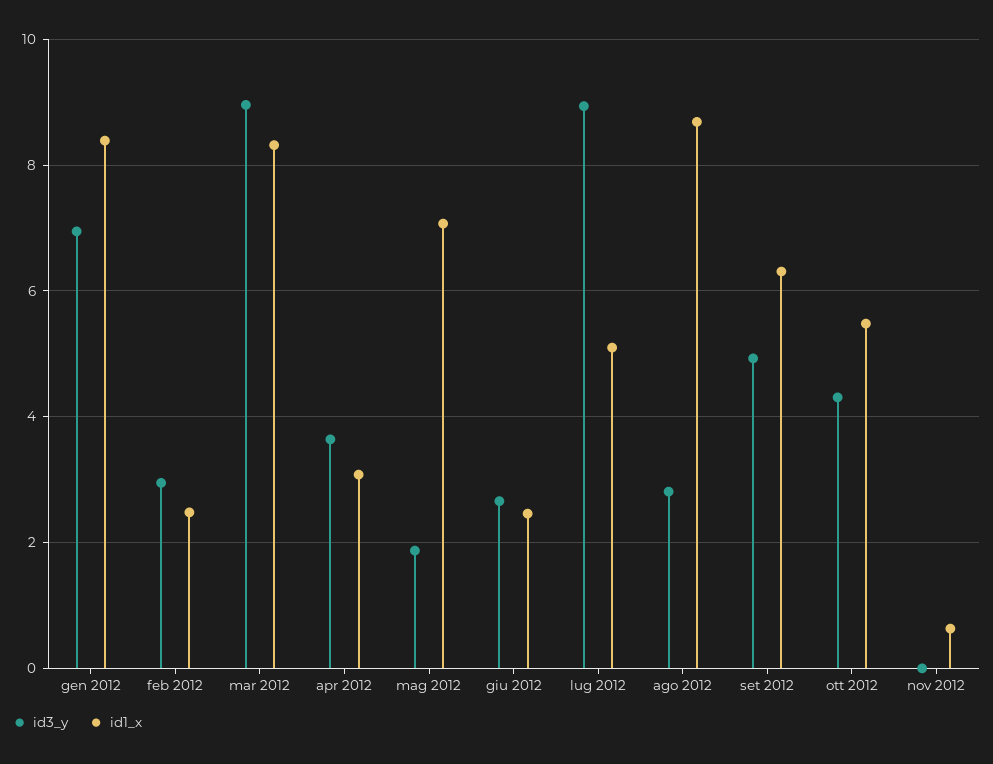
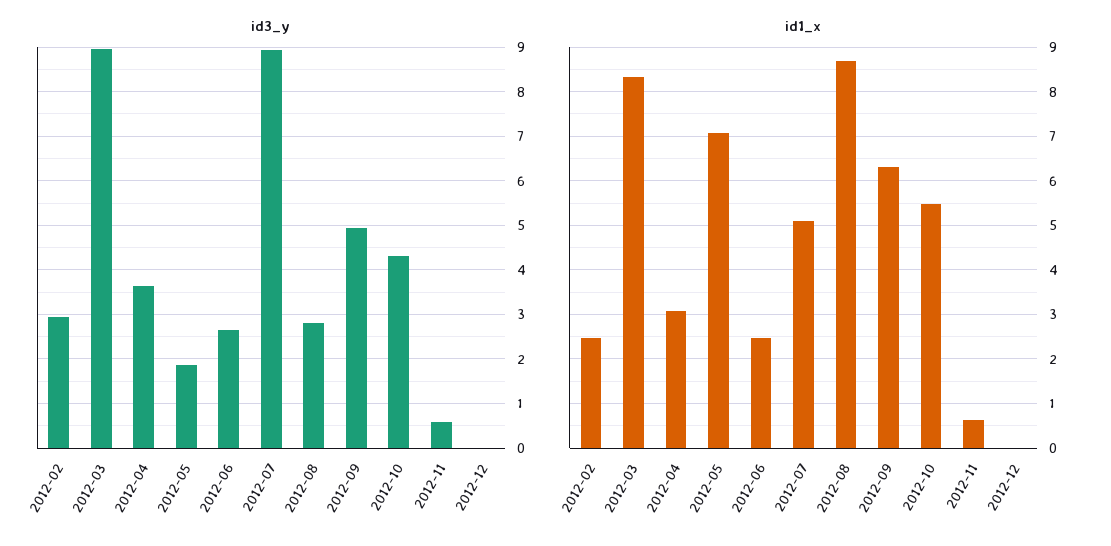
id3_y, gen 2012: 7 -> none
id1_x, gen 2012: 8.4 -> none
id3_y, nov 2012: 0 -> 0.6
id3_y, 2012-12: none -> 0
id1_x, 2012-12: none -> 0

